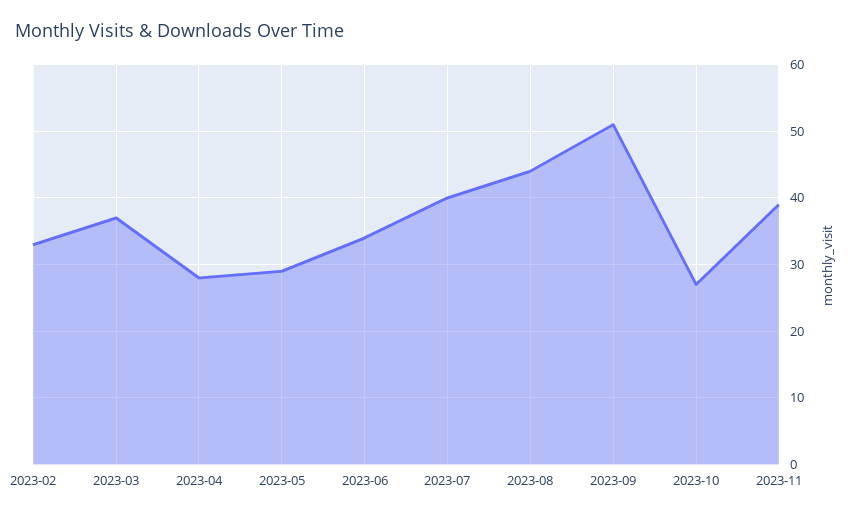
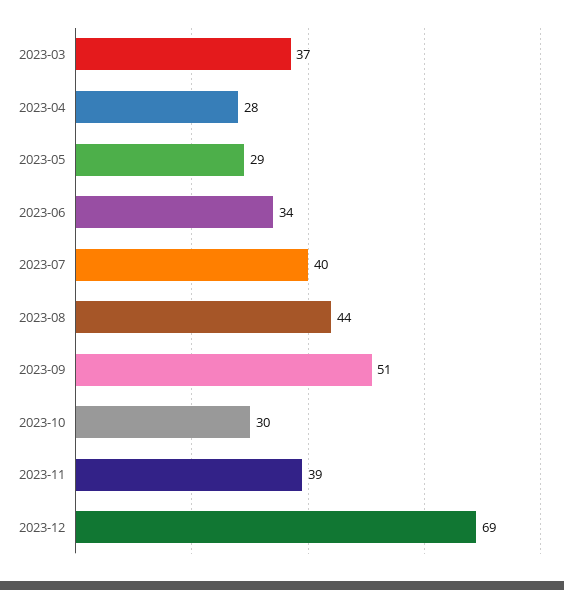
2023-02: 33 -> none
2023-10: 27 -> 30
2023-12: none -> 69

